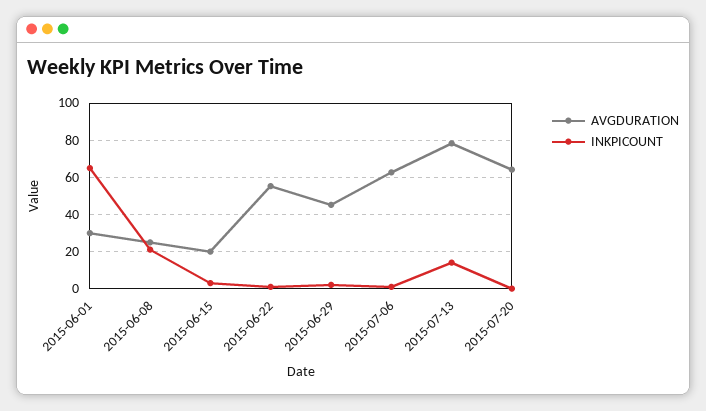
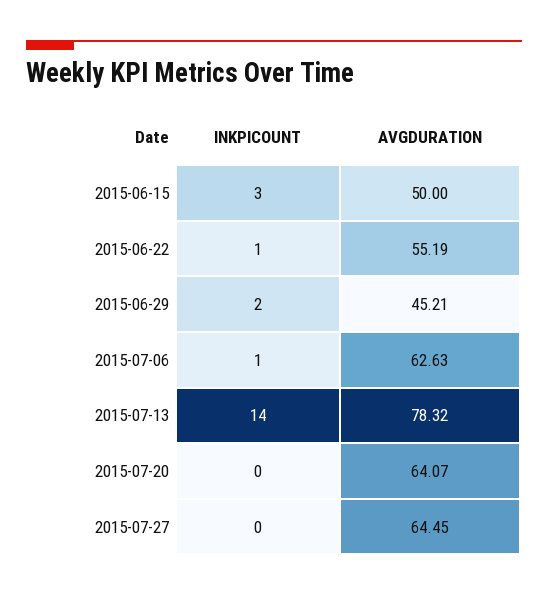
AVGDURATION, 2015-06-01: 30 -> none
INKPICOUNT, 2015-06-01: 65 -> none
AVGDURATION, 2015-06-08: 25 -> none
INKPICOUNT, 2015-06-08: 20 -> none
AVGDURATION, 2015-06-15: 20 -> 50
INKPICOUNT, 2015-07-27: none -> 0
AVGDURATION, 2015-07-27: none -> 64.45

